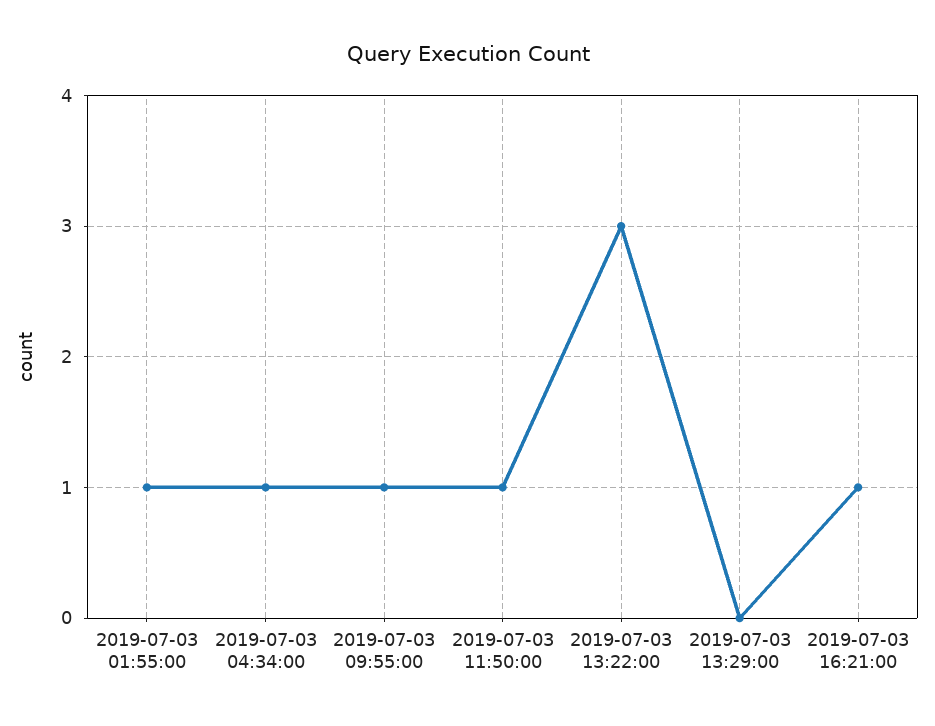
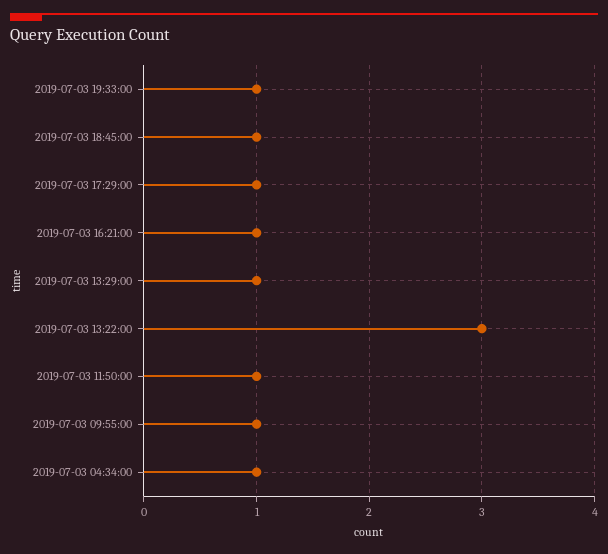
2019-07-03 01:55:00: 1 -> none
2019-07-03 13:29:00: 0 -> 1
2019-07-03 19:33:00: none -> 1
2019-07-03 18:45:00: none -> 1
2019-07-03 17:29:00: none -> 1

